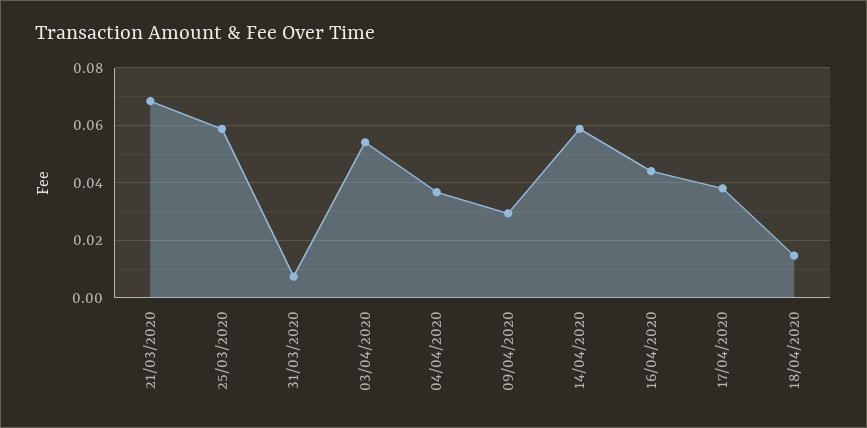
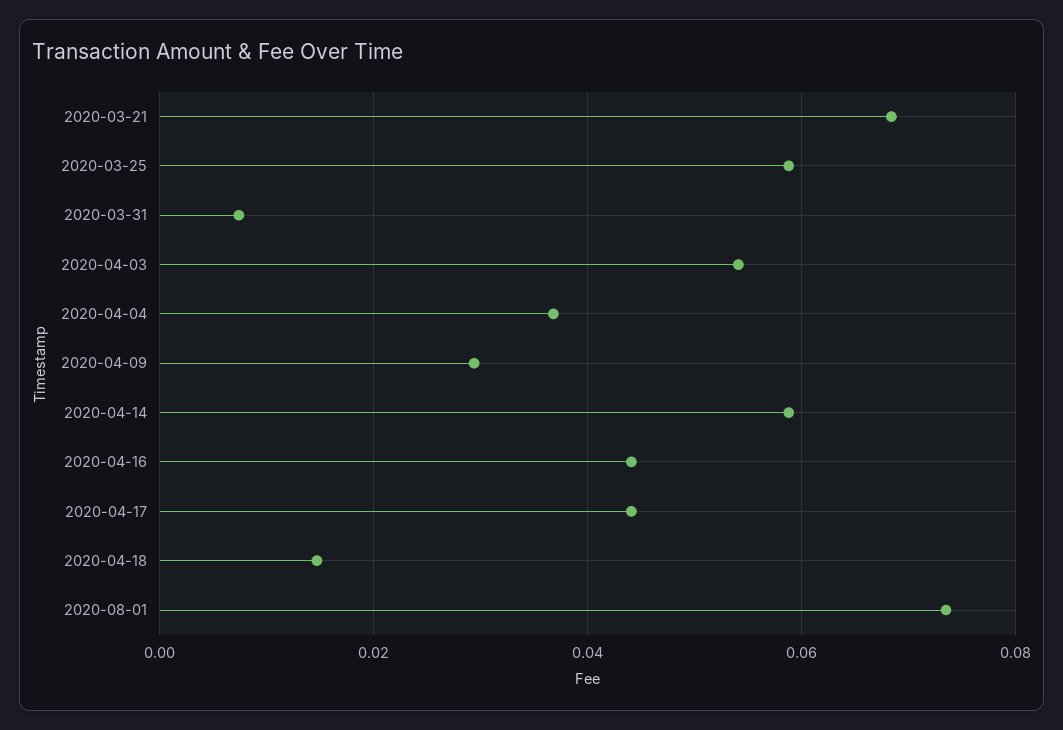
17/04/2020: 0.0375 -> 0.044
2020-08-01: none -> 0.074

